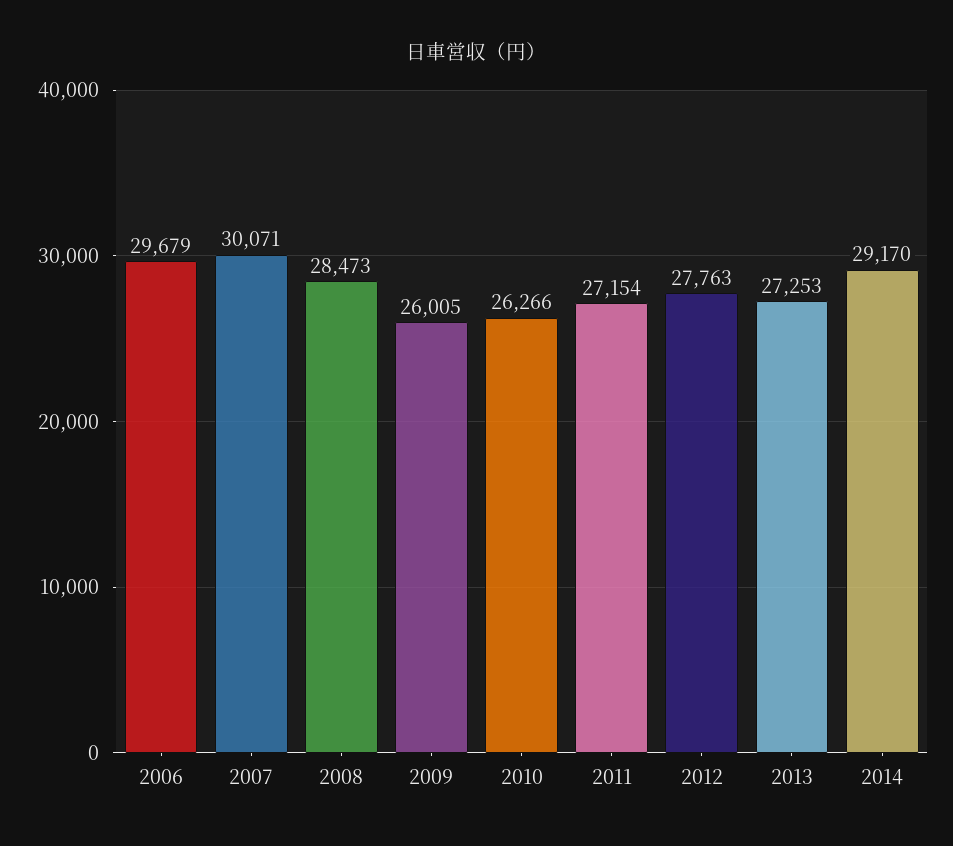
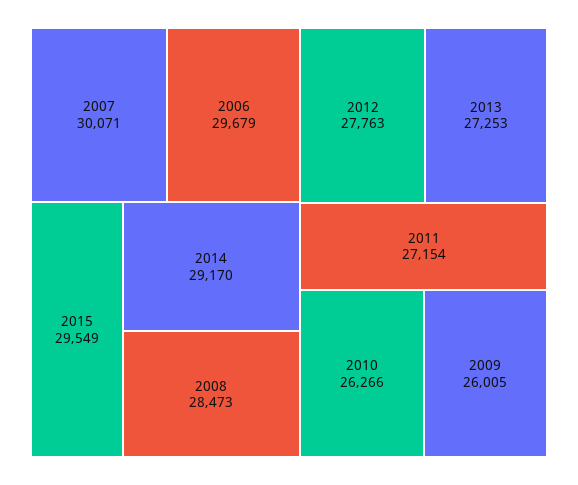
2015: none -> 29549

